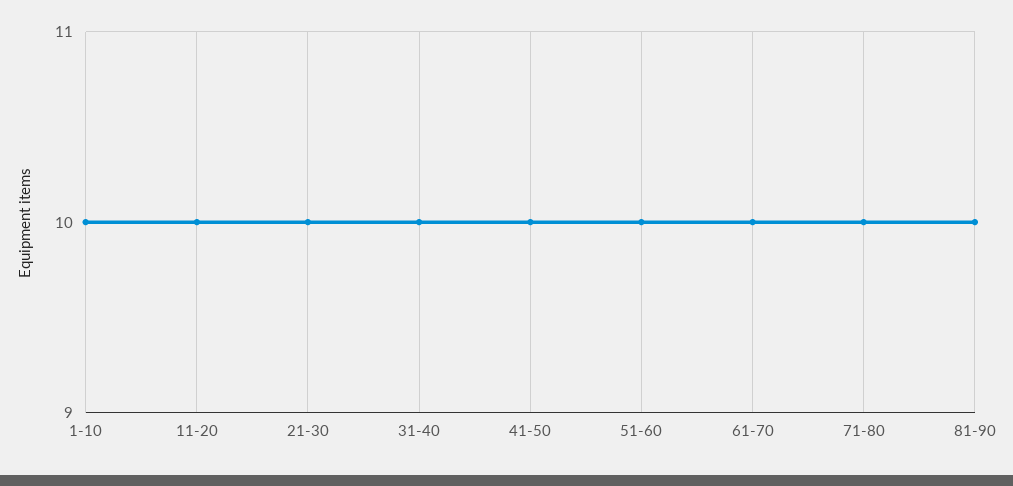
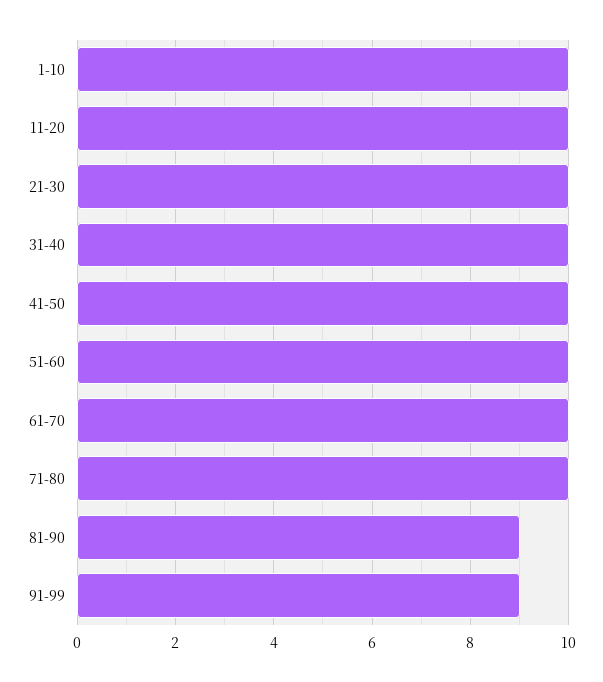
81-90: 10 -> 9
91-99: none -> 9

